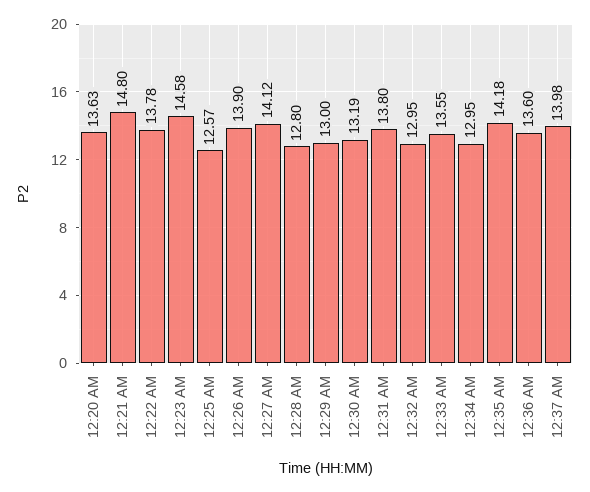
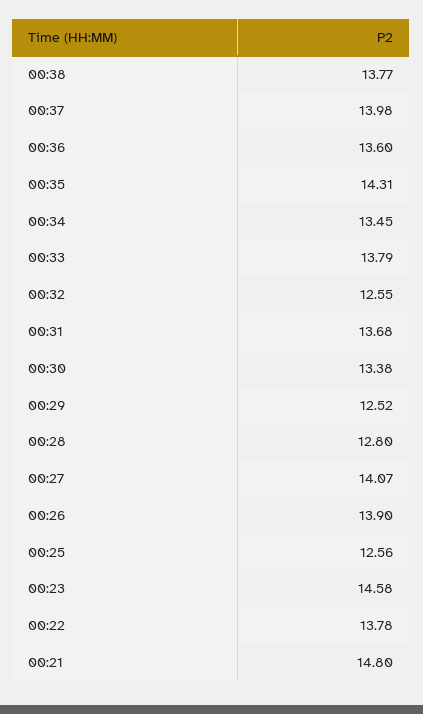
12:20 AM: 13.63 -> none
12:25 AM: 12.57 -> 12.56
12:27 AM: 14.12 -> 14.07
12:29 AM: 13 -> 12.52
12:30 AM: 13.19 -> 13.38
12:31 AM: 13.8 -> 13.68
12:32 AM: 12.95 -> 12.55
12:33 AM: 13.55 -> 13.79
12:34 AM: 12.95 -> 13.45
12:35 AM: 14.18 -> 14.31
00:38: none -> 13.77

